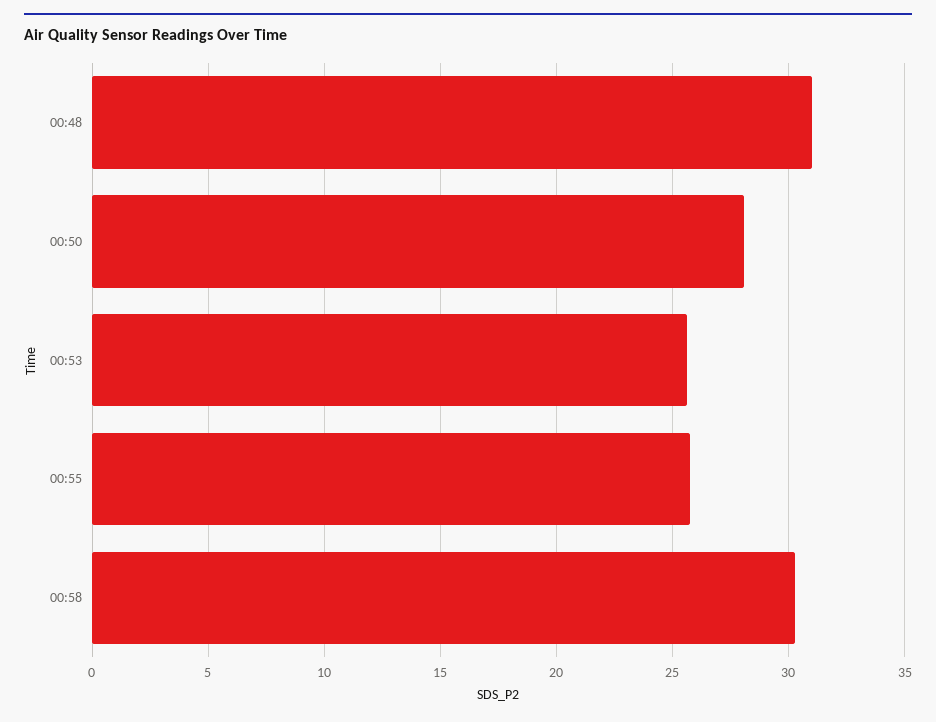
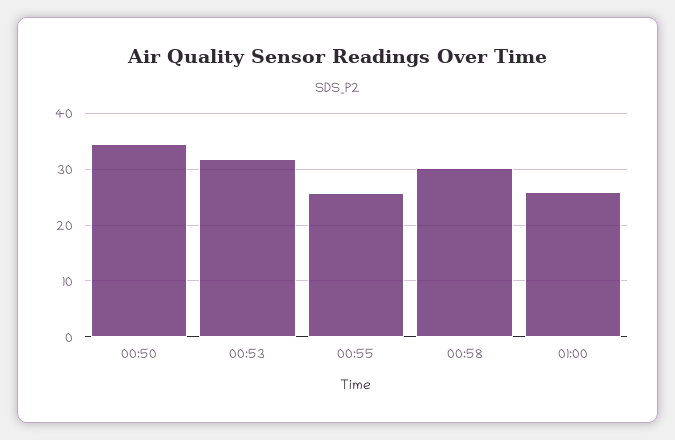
00:48: 31 -> none
00:50: 28 -> 34
00:53: 25.5 -> 32
01:00: none -> 26

